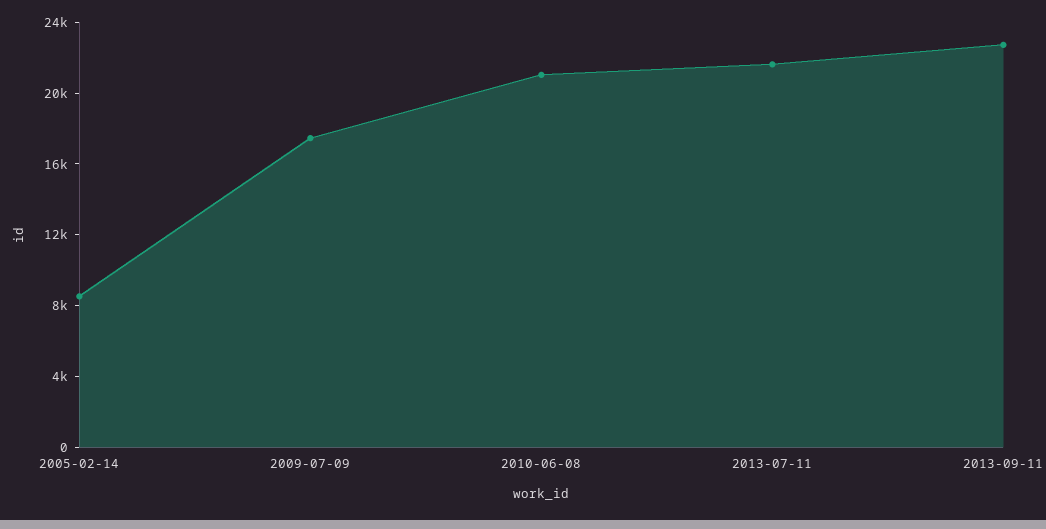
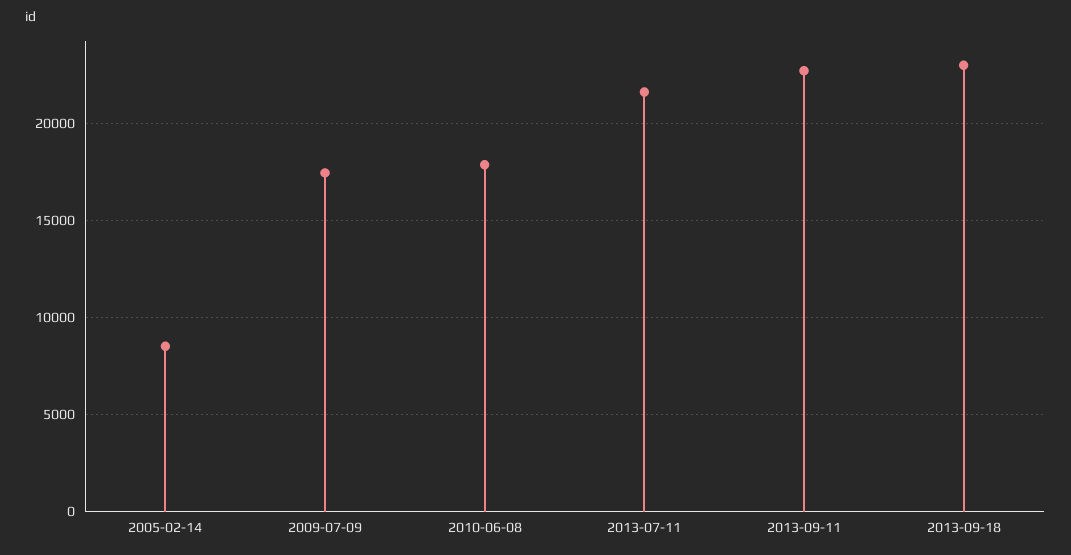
2010-06-08: 21000 -> 18000
2013-09-18: none -> 23000

